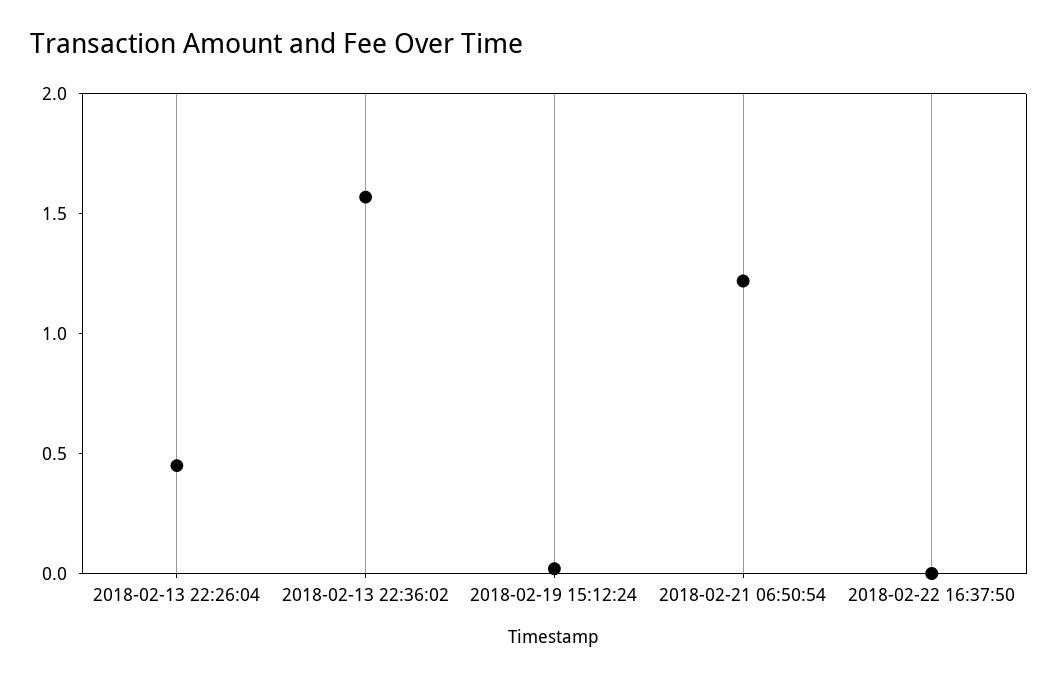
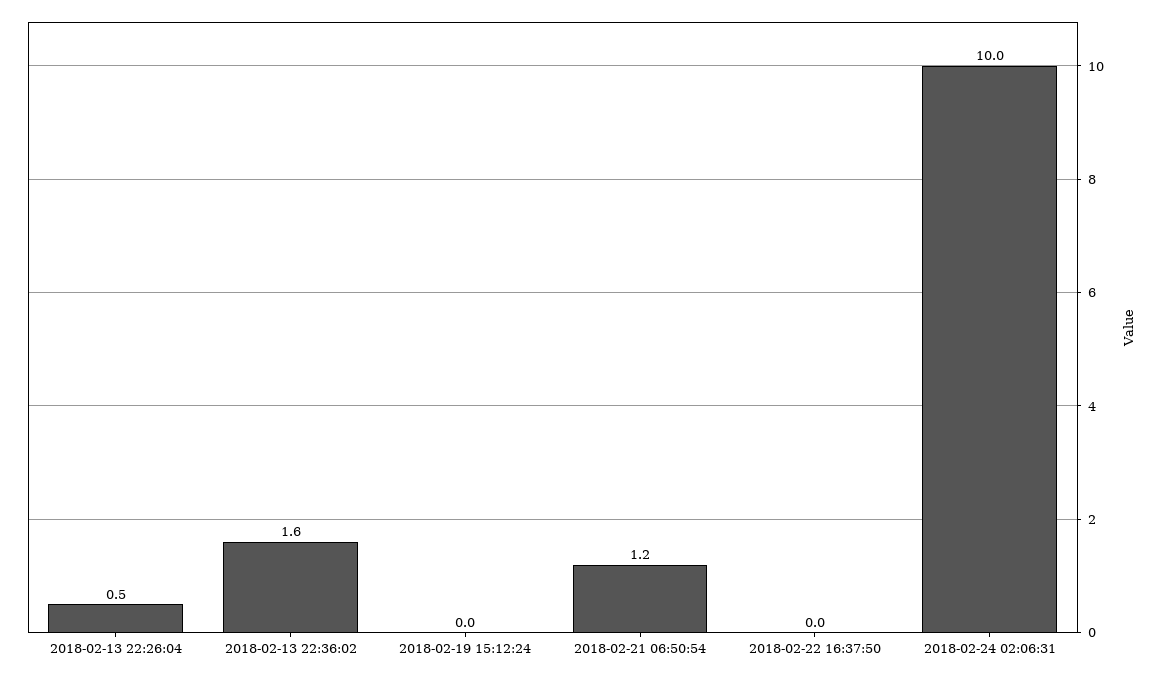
2018-02-24 02:06:31: none -> 10

